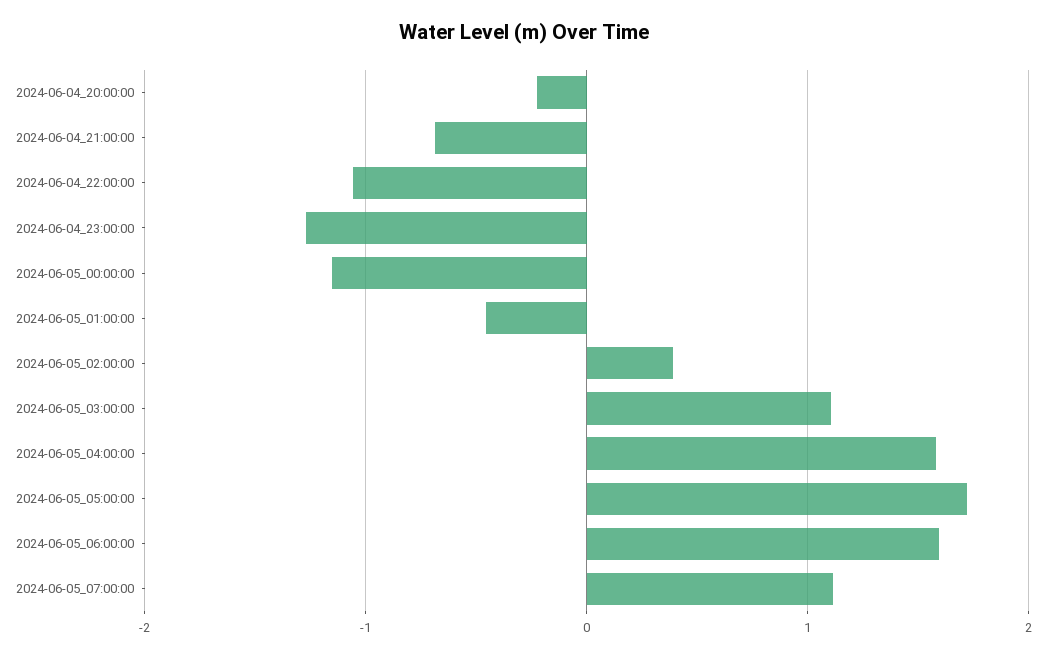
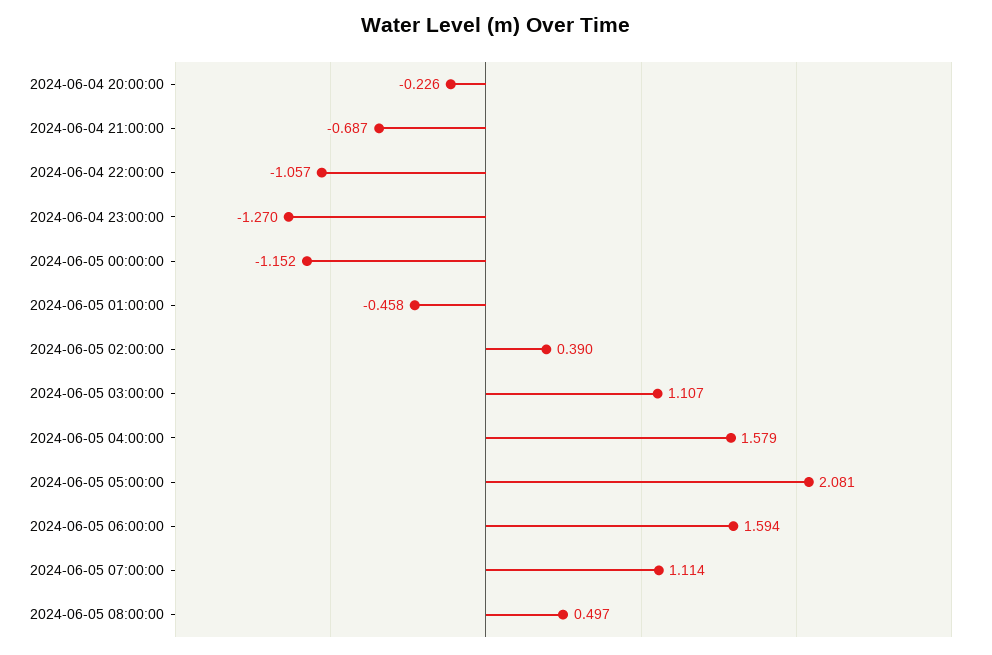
2024-06-05_05:00:00: 1.7 -> 2.081
2024-06-05 08:00:00: none -> 0.497

